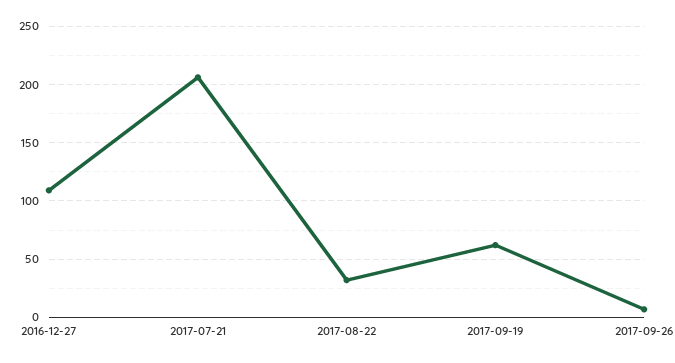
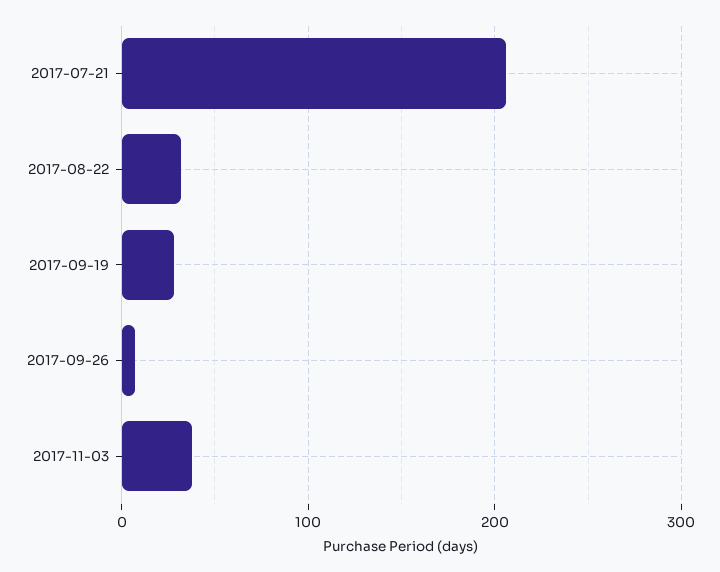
2016-12-27: 110 -> none
2017-09-19: 60 -> 30
2017-11-03: none -> 40

